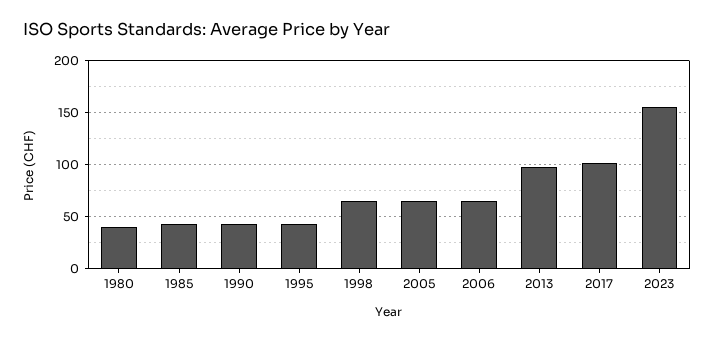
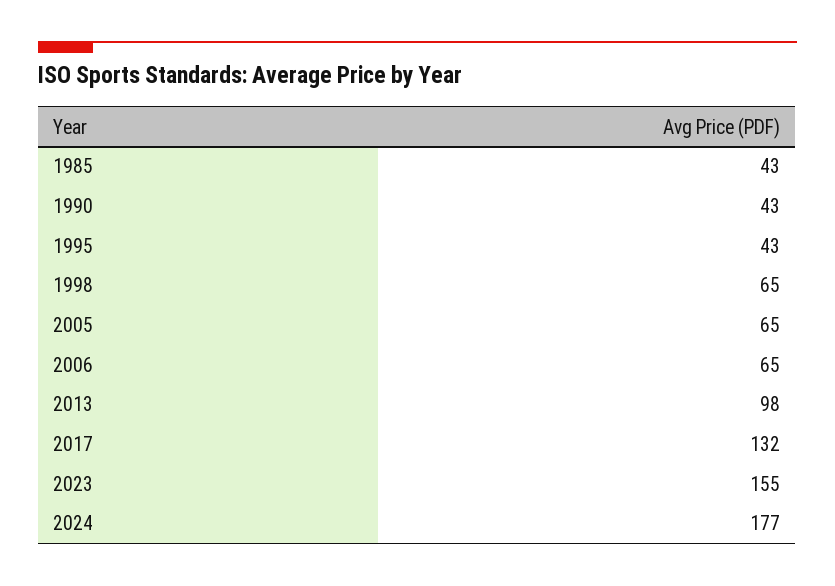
1980: 40 -> none
2017: 100 -> 132
2024: none -> 177

